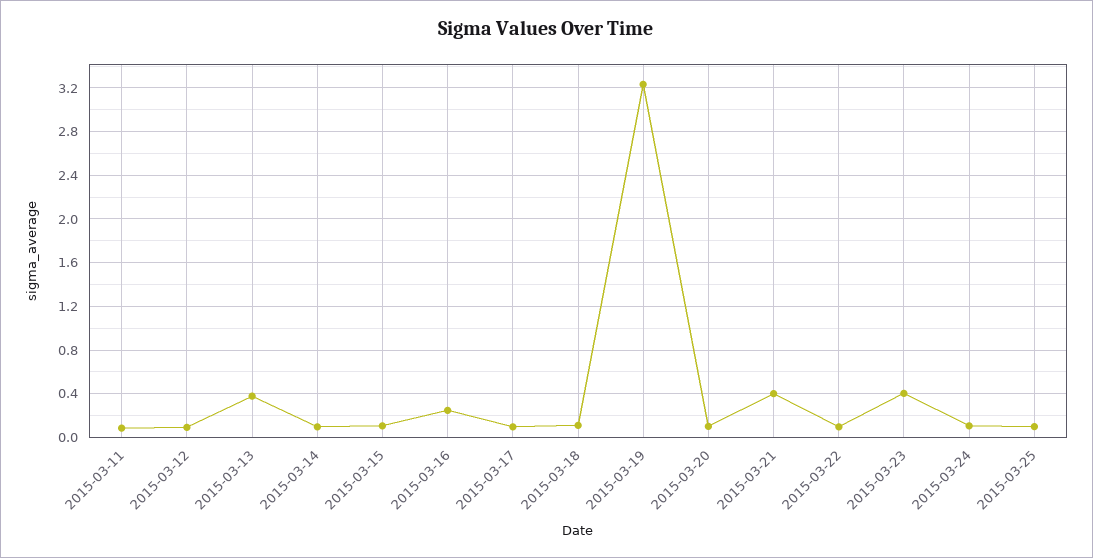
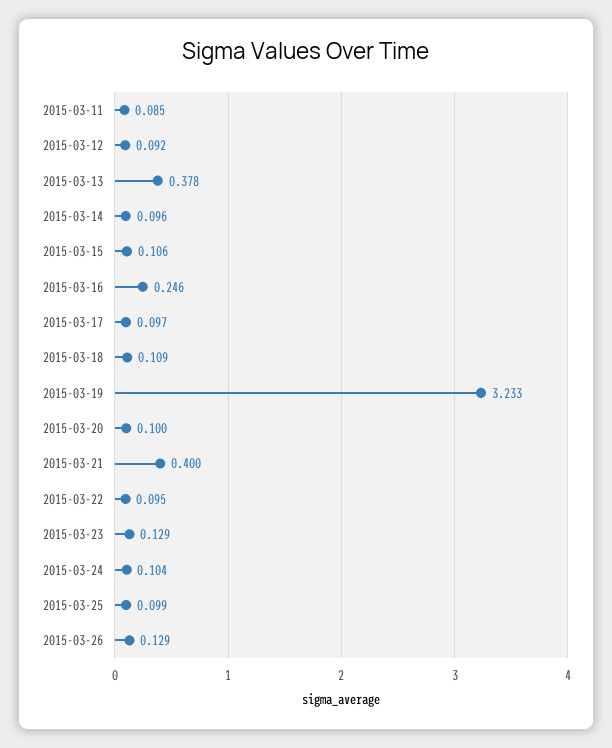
2015-03-23: 0.4 -> 0.129
2015-03-26: none -> 0.129

